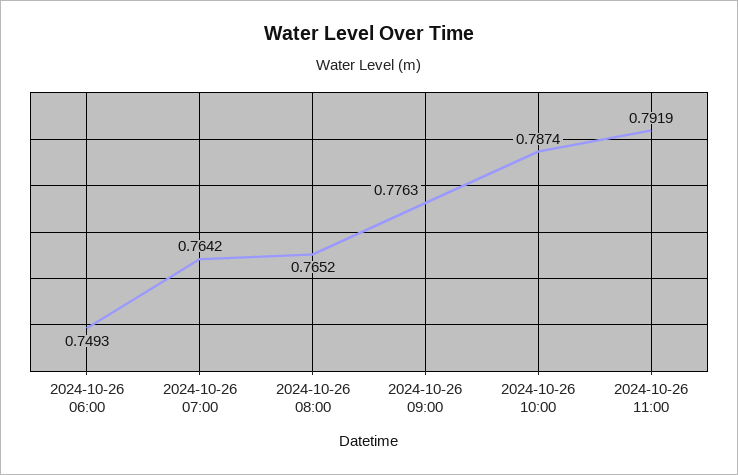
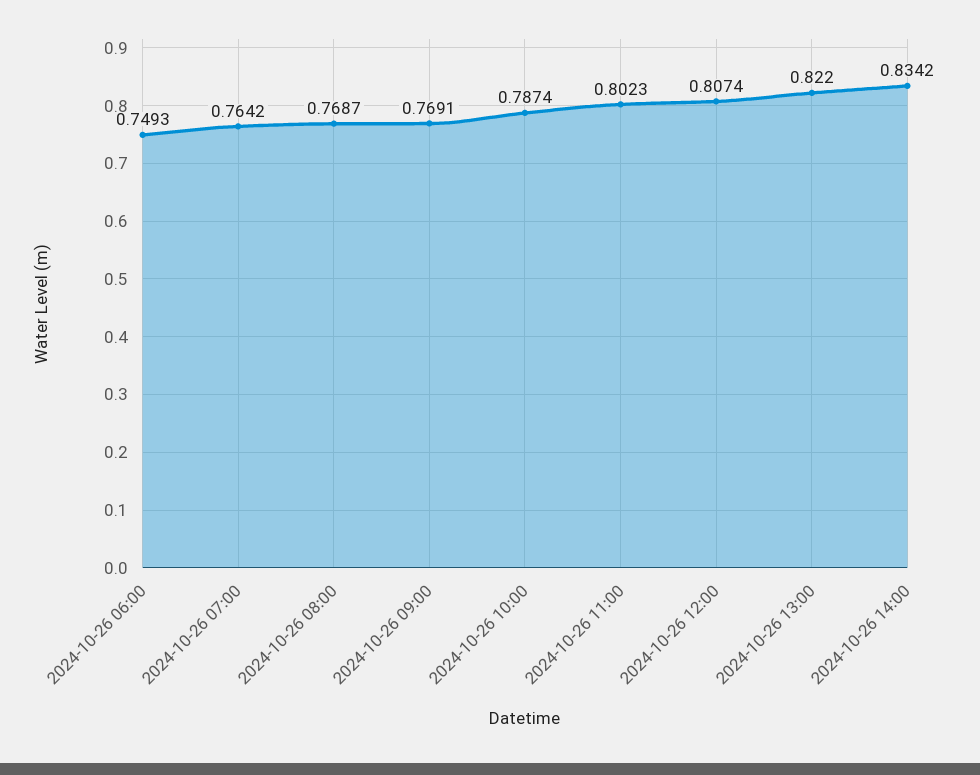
2024-10-26 08:00: 0.7652 -> 0.7687
2024-10-26 09:00: 0.7763 -> 0.7691
2024-10-26 11:00: 0.7919 -> 0.8023
2024-10-26 12:00: none -> 0.8074
2024-10-26 13:00: none -> 0.822
2024-10-26 14:00: none -> 0.8342

